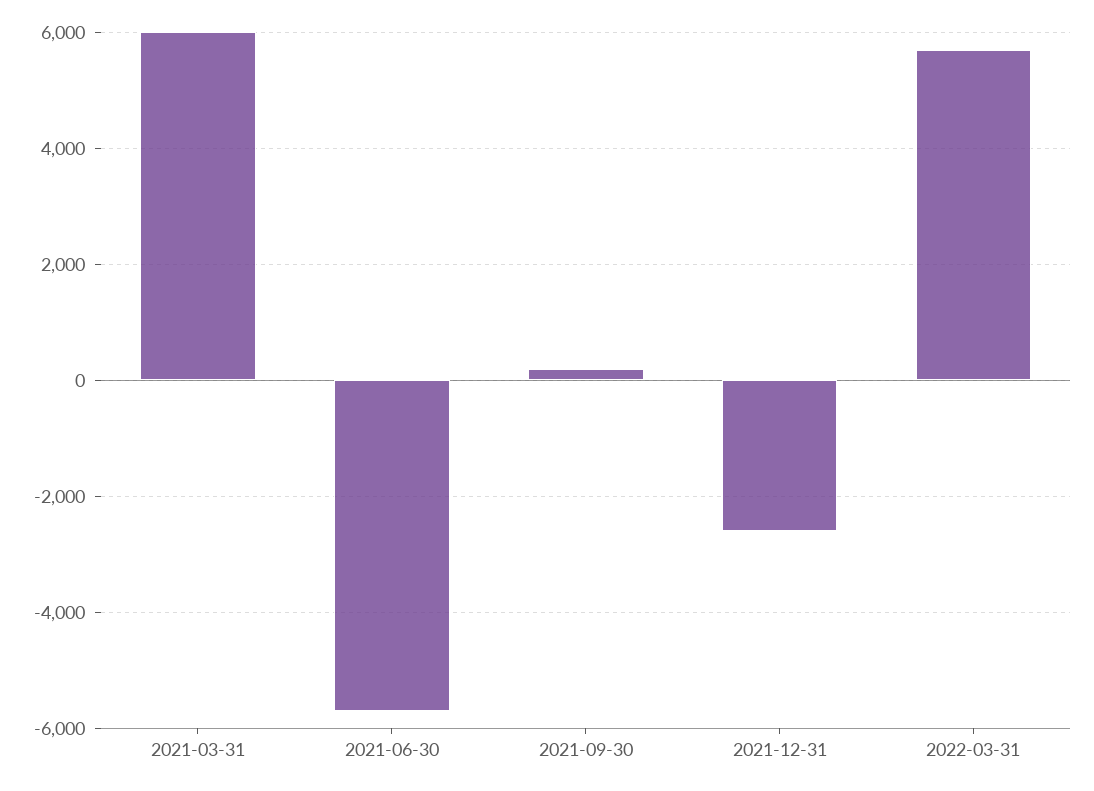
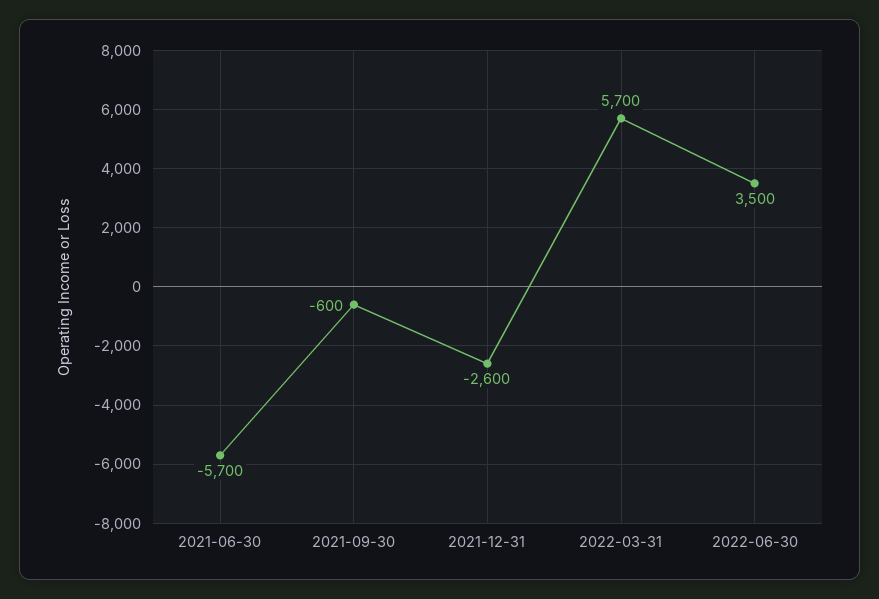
2021-03-31: 6000 -> none
2021-09-30: 200 -> -600
2022-06-30: none -> 3500

